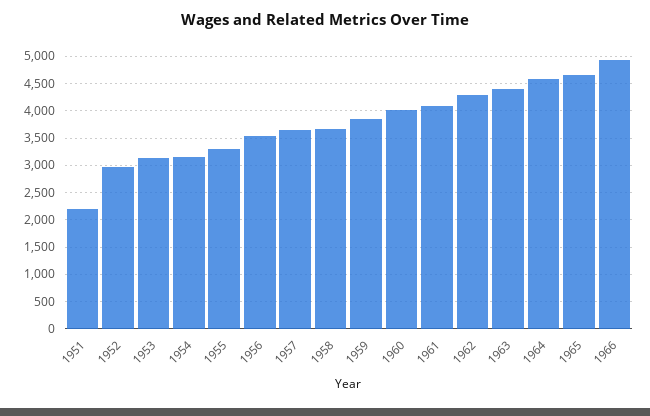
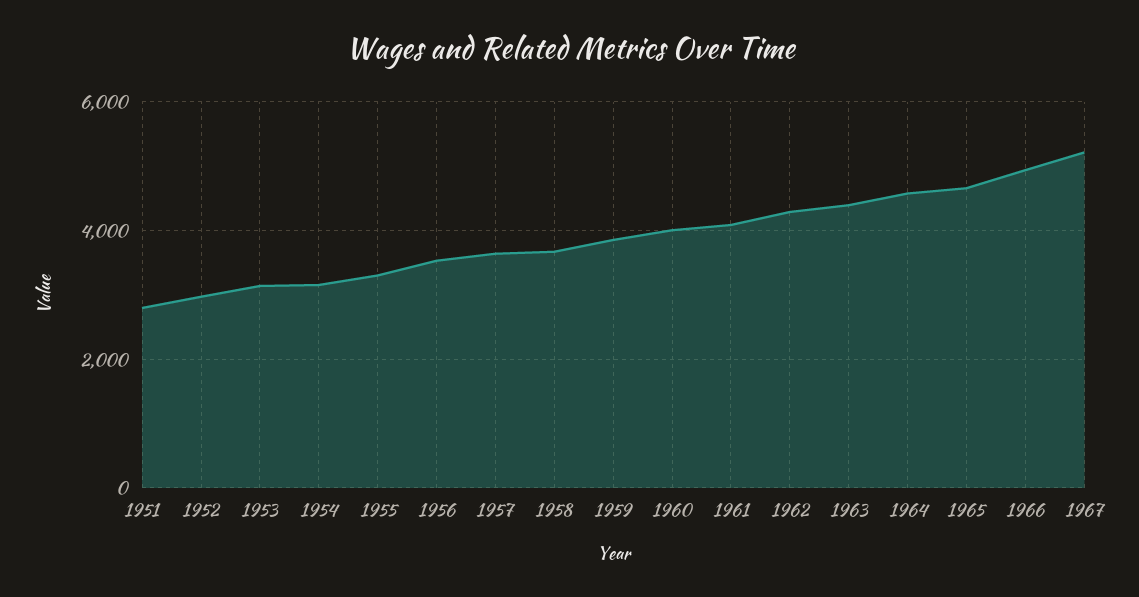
1951: 2250 -> 2800
1967: none -> 5200

